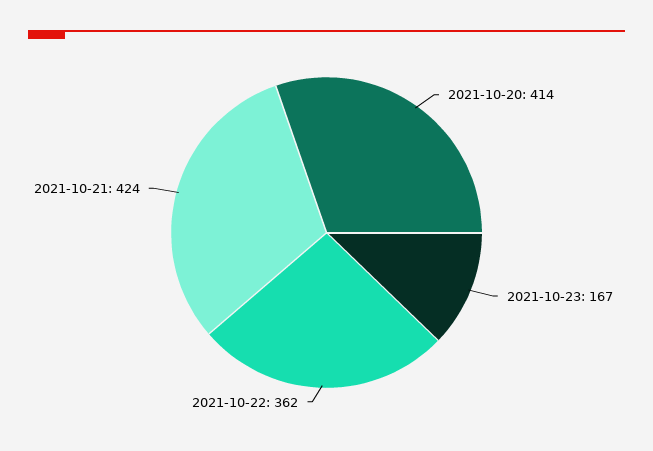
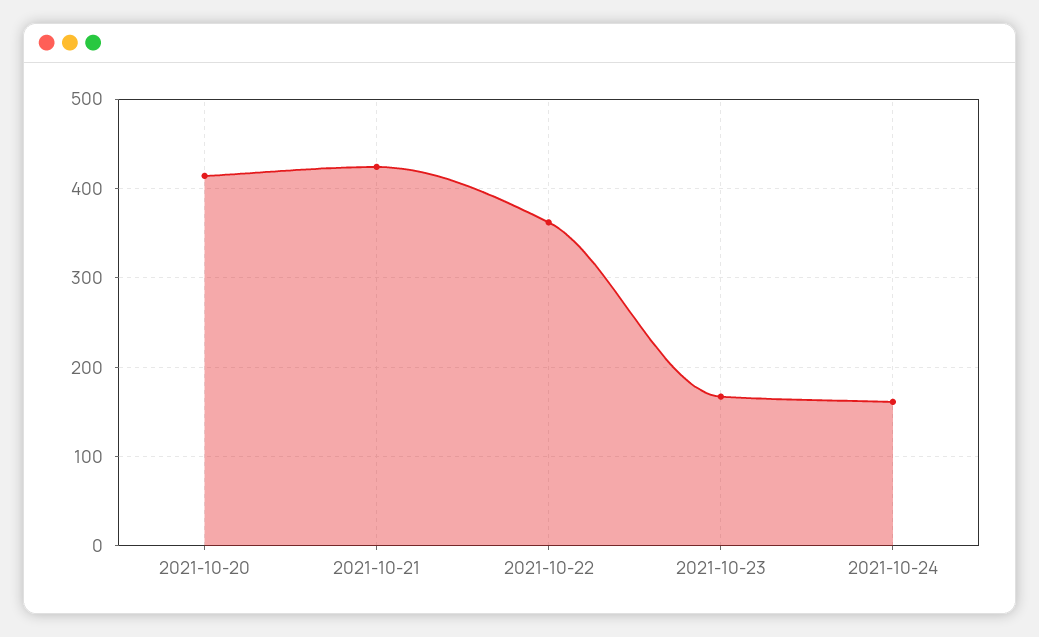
2021-10-24: none -> 160

